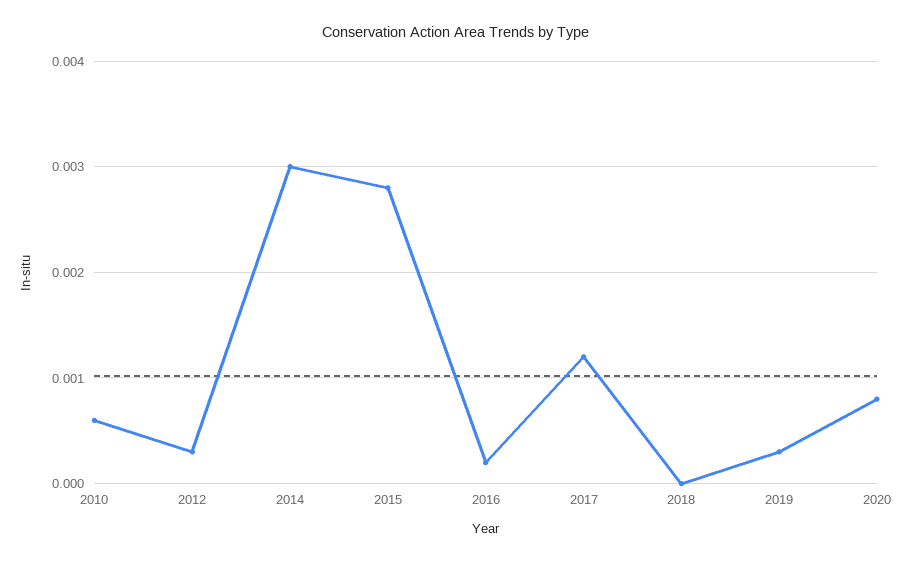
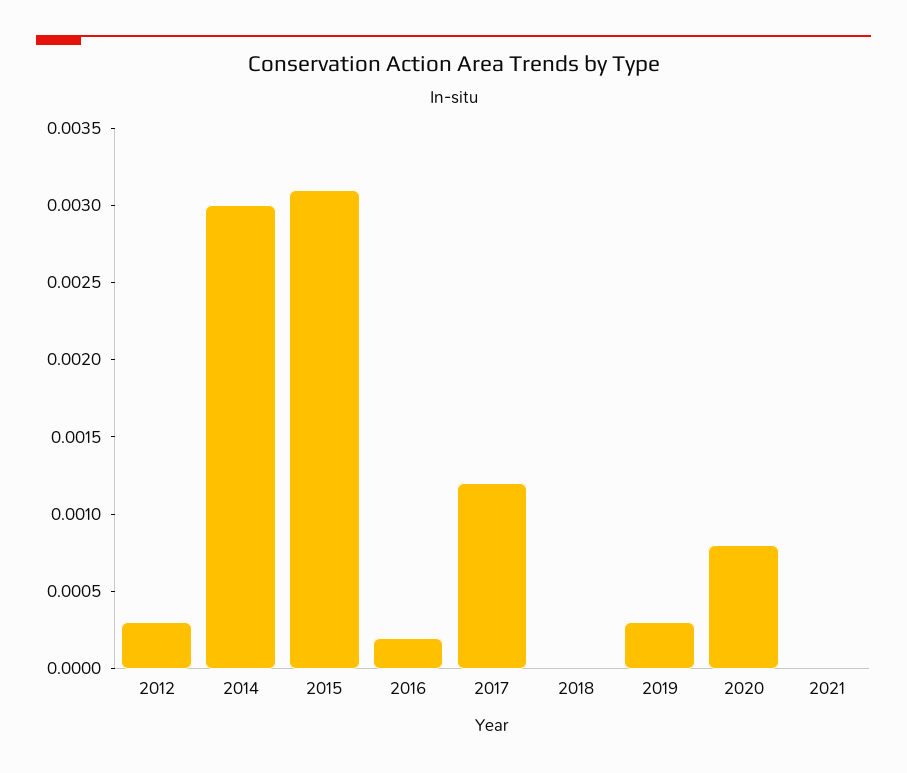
2010: 0.0006 -> none
2015: 0.0028 -> 0.0031
2021: none -> 0

